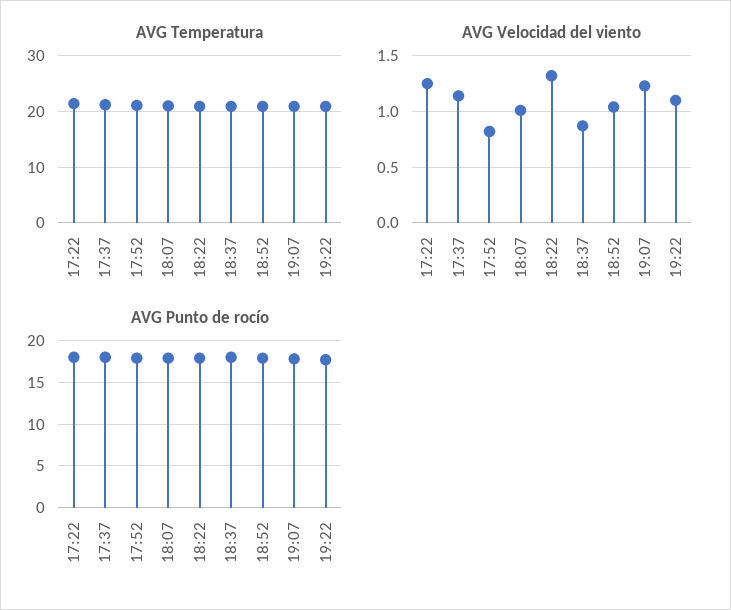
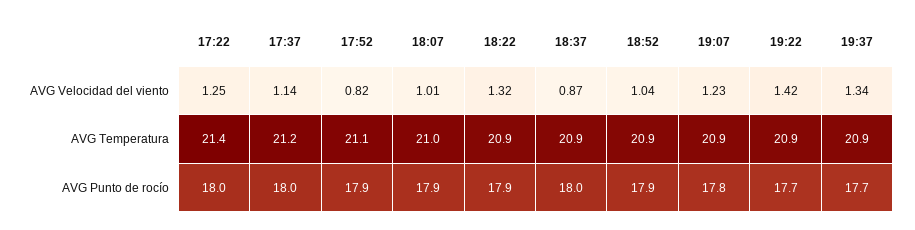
AVG Velocidad del viento, 19:22: 1.1 -> 1.42
AVG Velocidad del viento, 19:37: none -> 1.34
AVG Temperatura, 19:37: none -> 20.9
AVG Punto de rocío, 19:37: none -> 17.7

